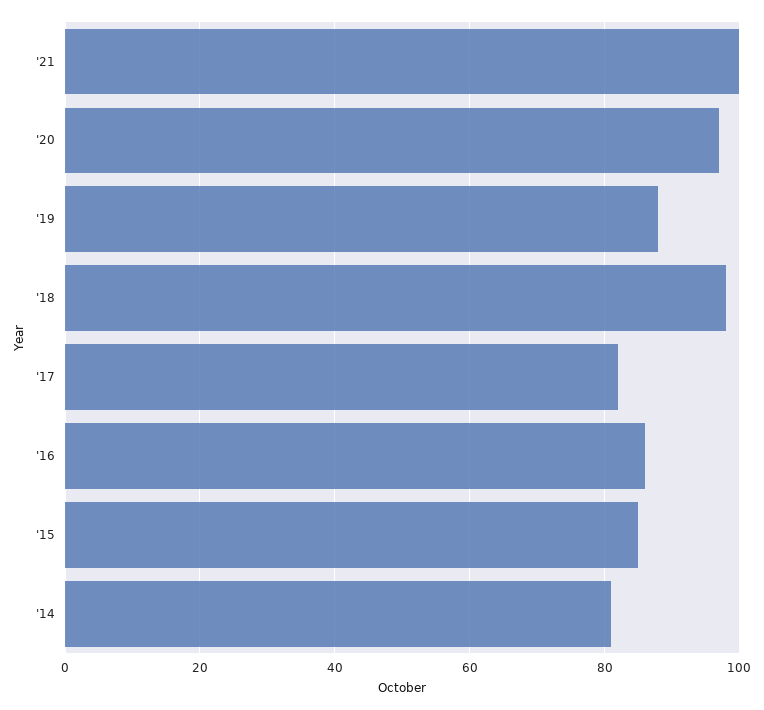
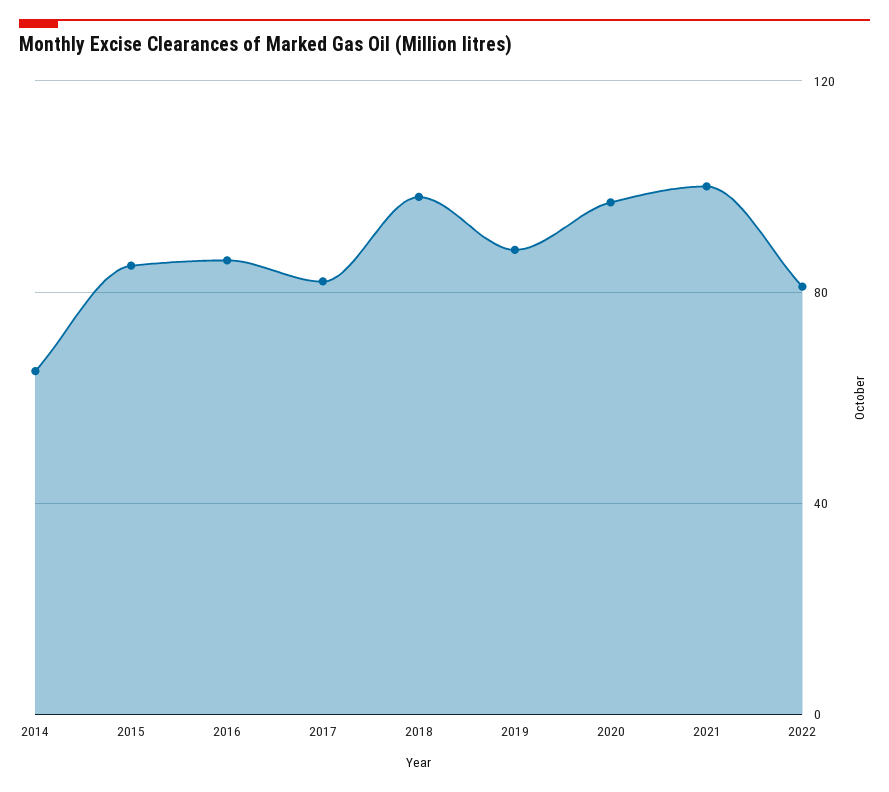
'14: 80 -> 65
2022: none -> 80

